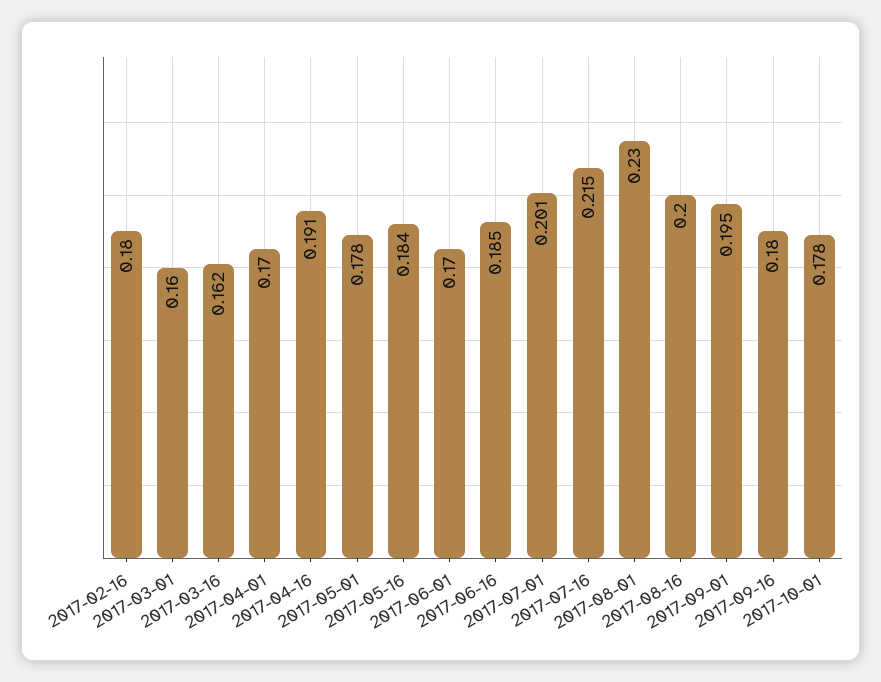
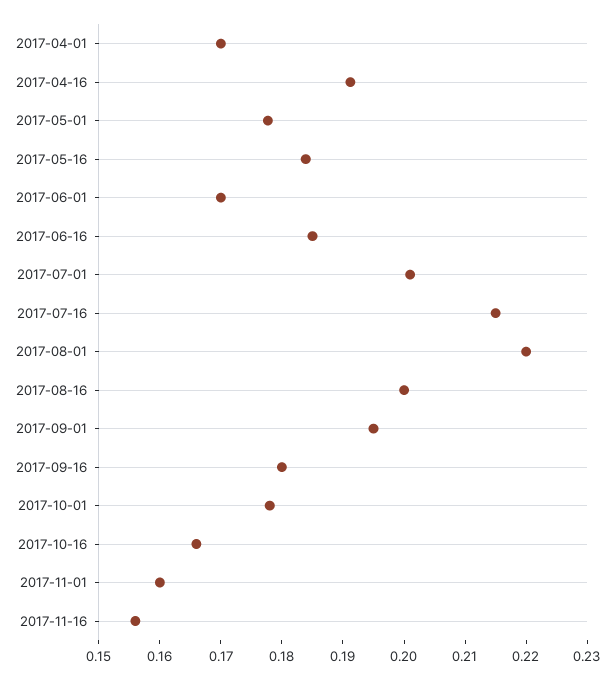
2017-02-16: 0.18 -> none
2017-03-01: 0.16 -> none
2017-03-16: 0.162 -> none
2017-08-01: 0.23 -> 0.22
2017-10-16: none -> 0.166
2017-11-01: none -> 0.16
2017-11-16: none -> 0.156

